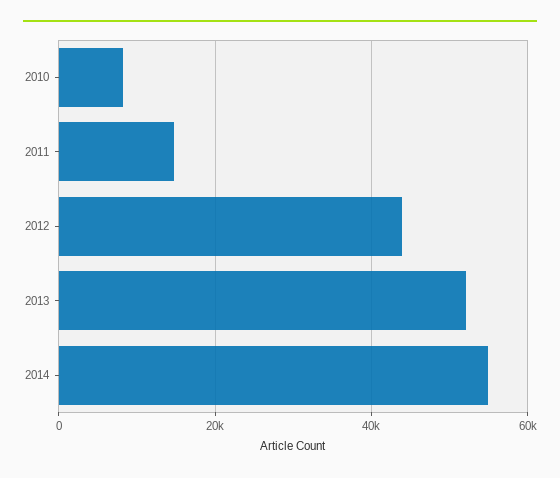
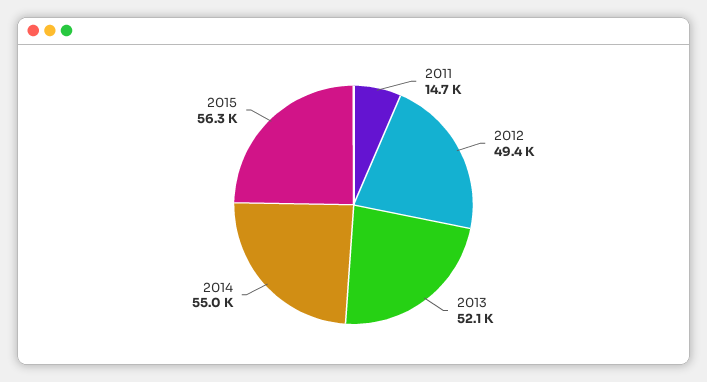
2010: 8000 -> none
2012: 44000 -> 49400
2015: none -> 56300

